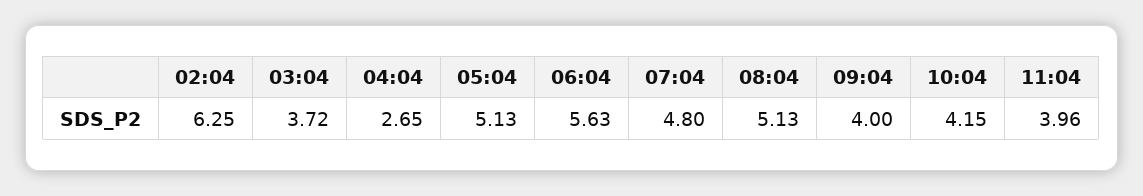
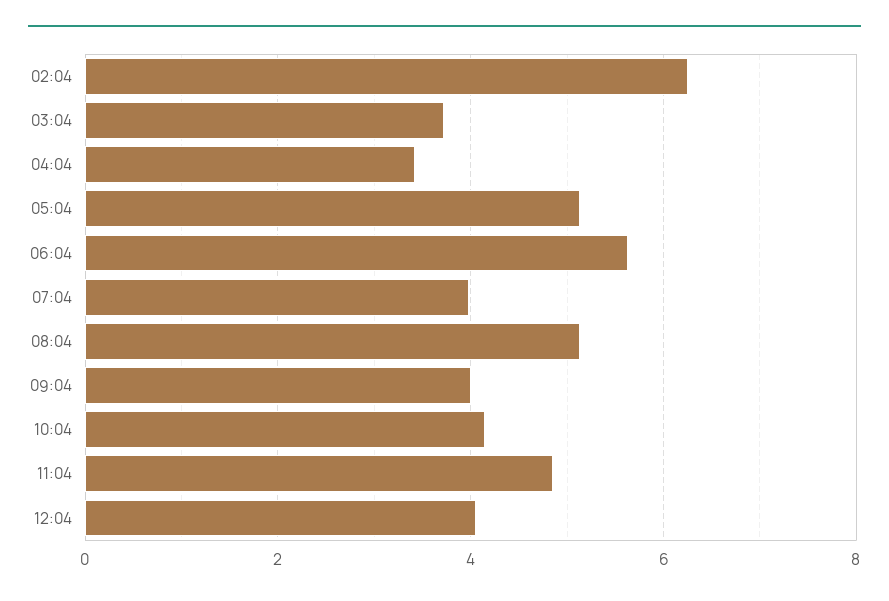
04:04: 2.65 -> 3.4
07:04: 4.8 -> 4
11:04: 3.96 -> 4.8
12:04: none -> 4

